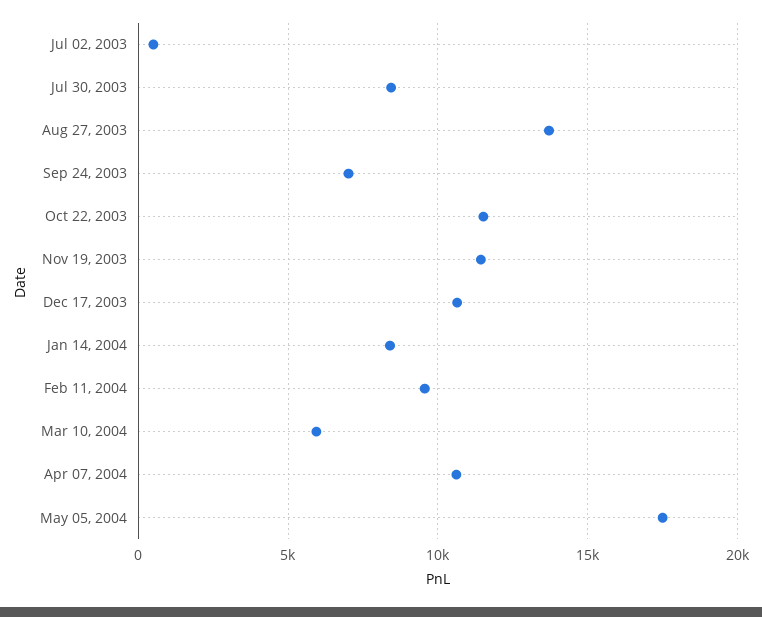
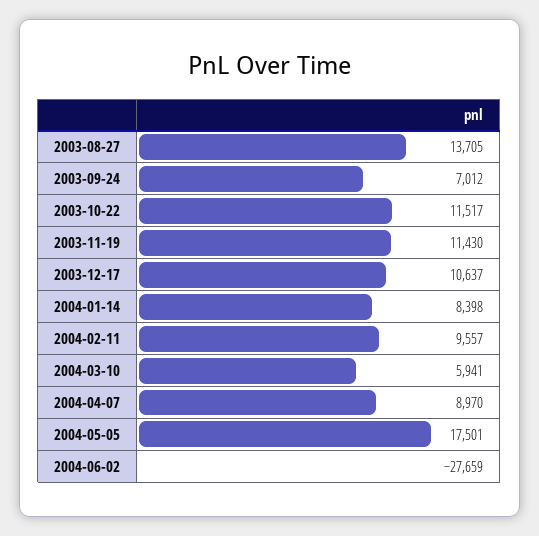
Jul 02, 2003: 500 -> none
Jul 30, 2003: 8500 -> none
Apr 07, 2004: 10500 -> 8970
2004-06-02: none -> -27659

